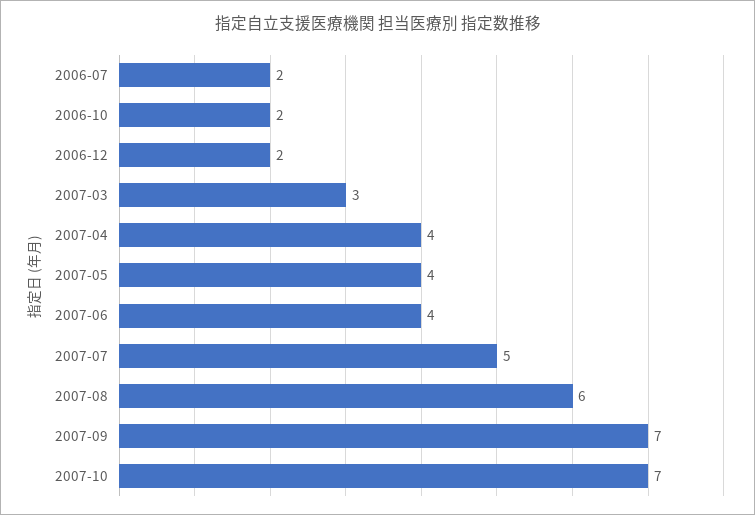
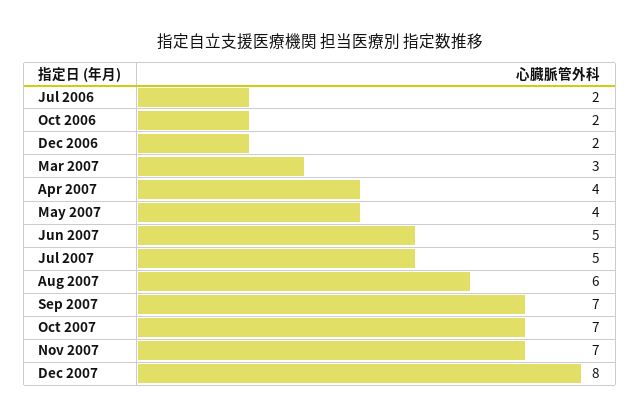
2007-06: 4 -> 5
Nov 2007: none -> 7
Dec 2007: none -> 8

